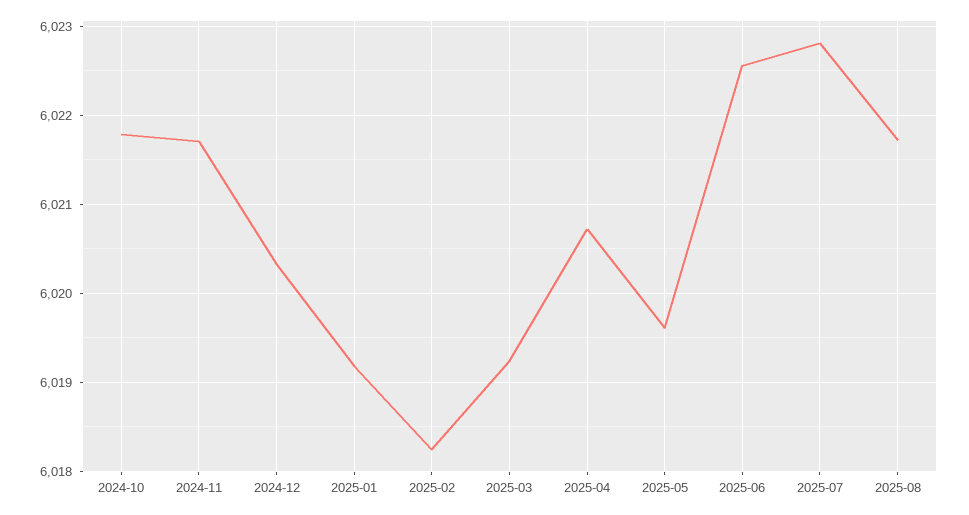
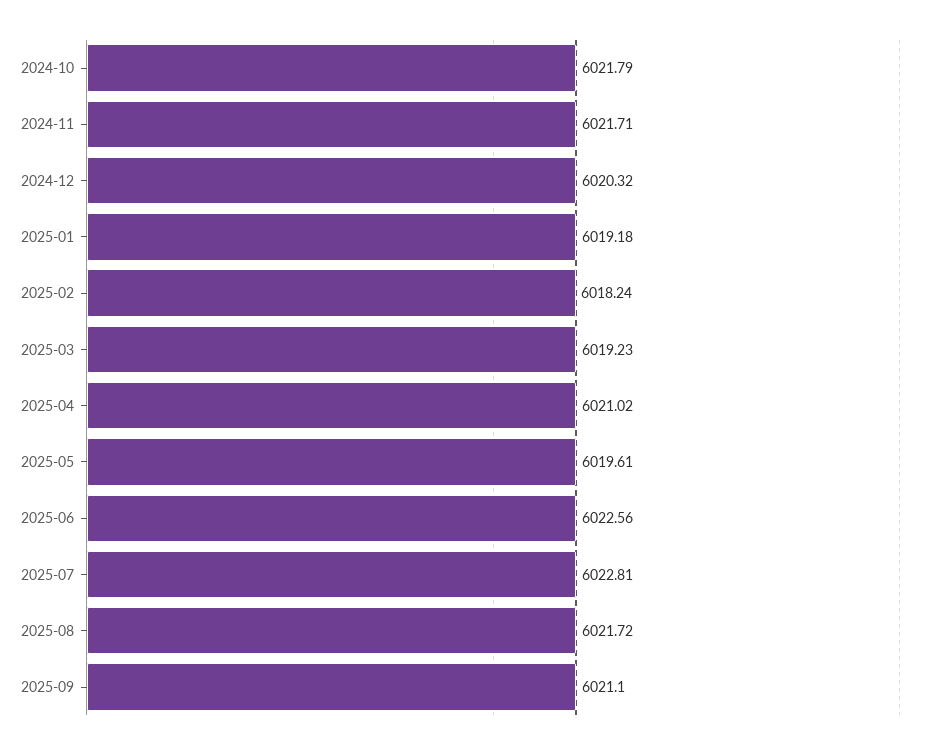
2025-04: 6020.7 -> 6021.02
2025-09: none -> 6021.1

